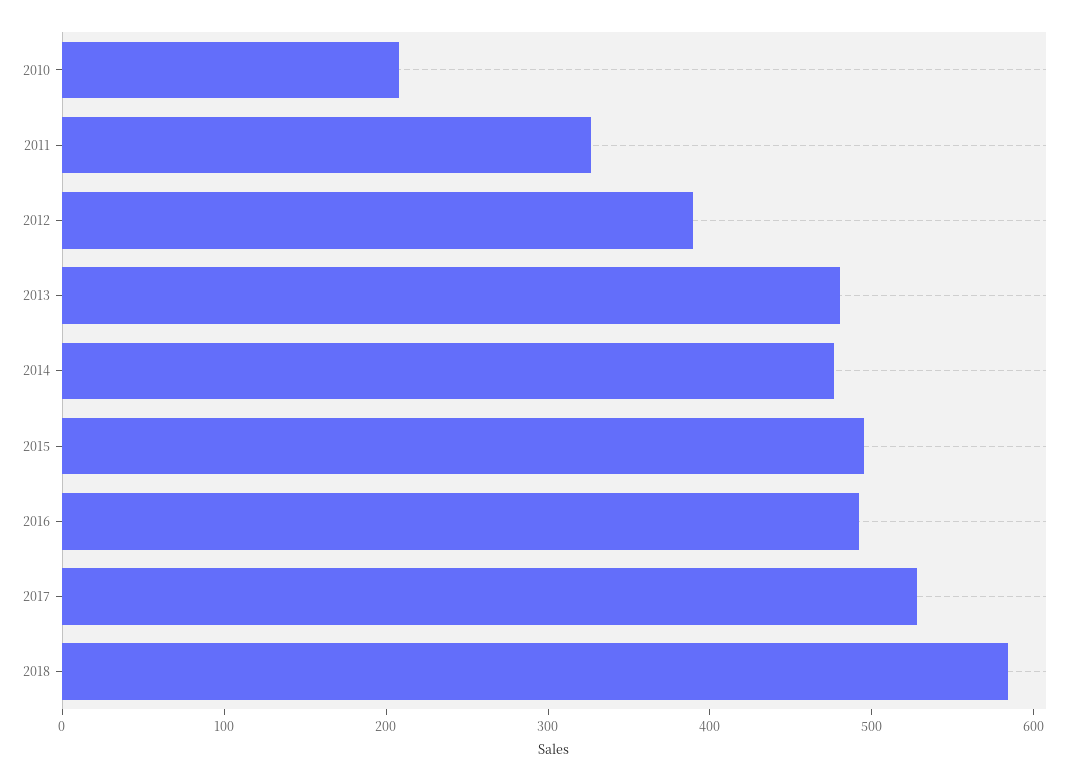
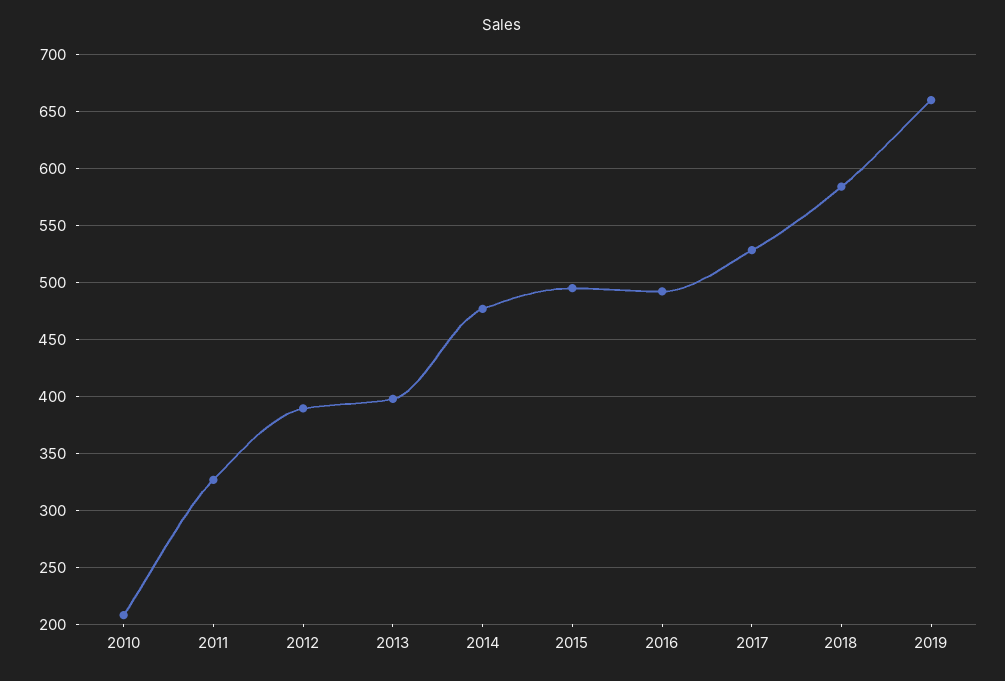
2013: 480 -> 400
2019: none -> 660

